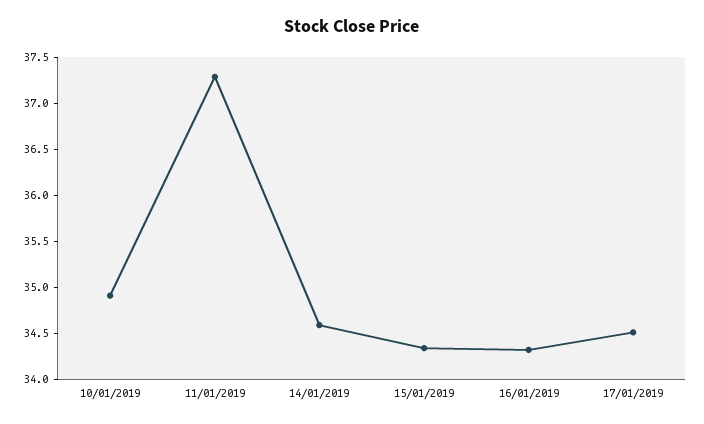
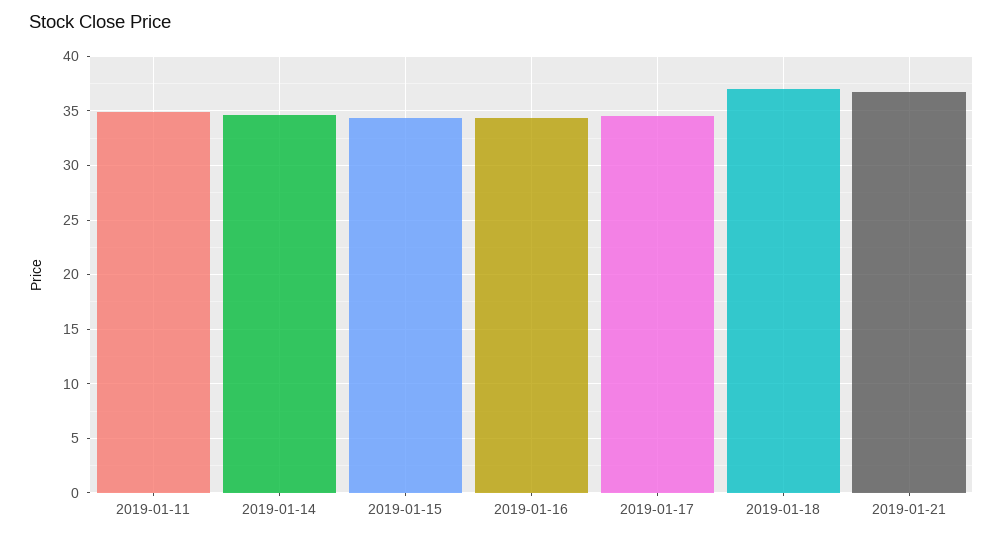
10/01/2019: 34.9 -> none
11/01/2019: 37.3 -> 35
2019-01-18: none -> 37
2019-01-21: none -> 37

